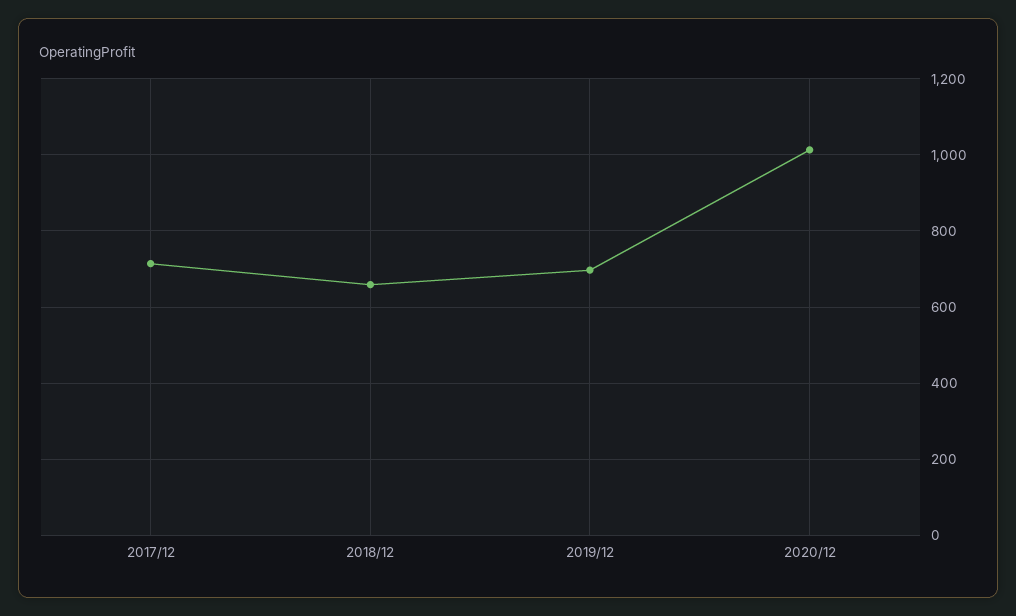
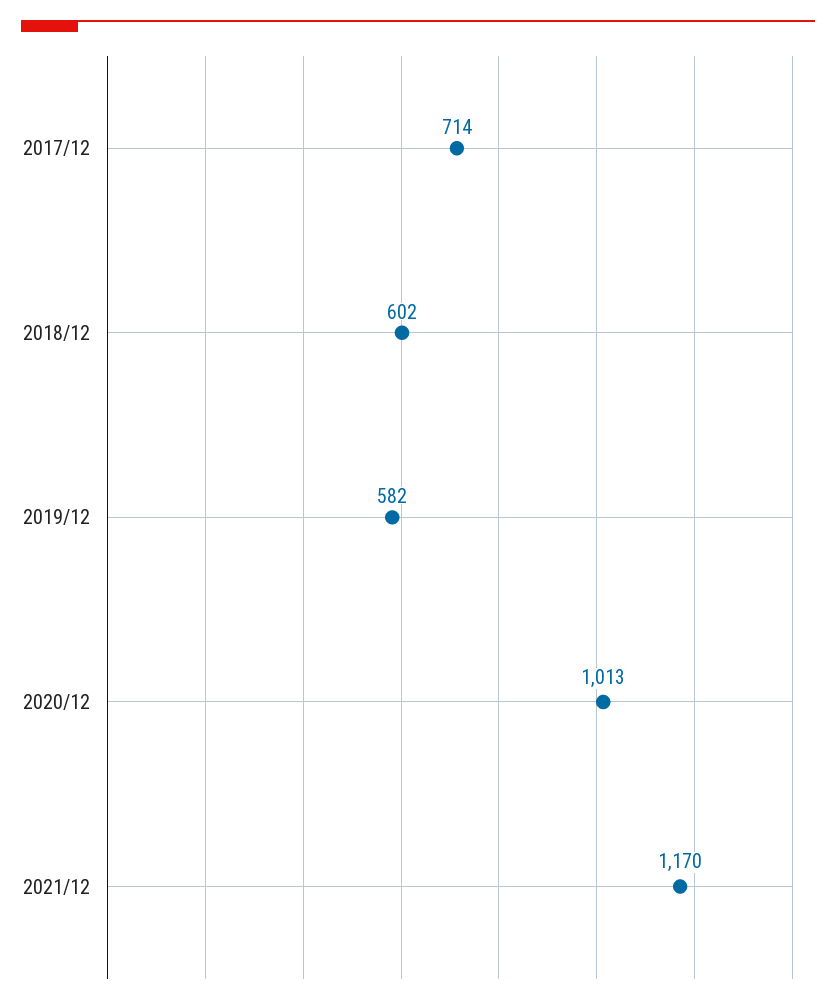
2018/12: 660 -> 602
2019/12: 700 -> 582
2021/12: none -> 1170

